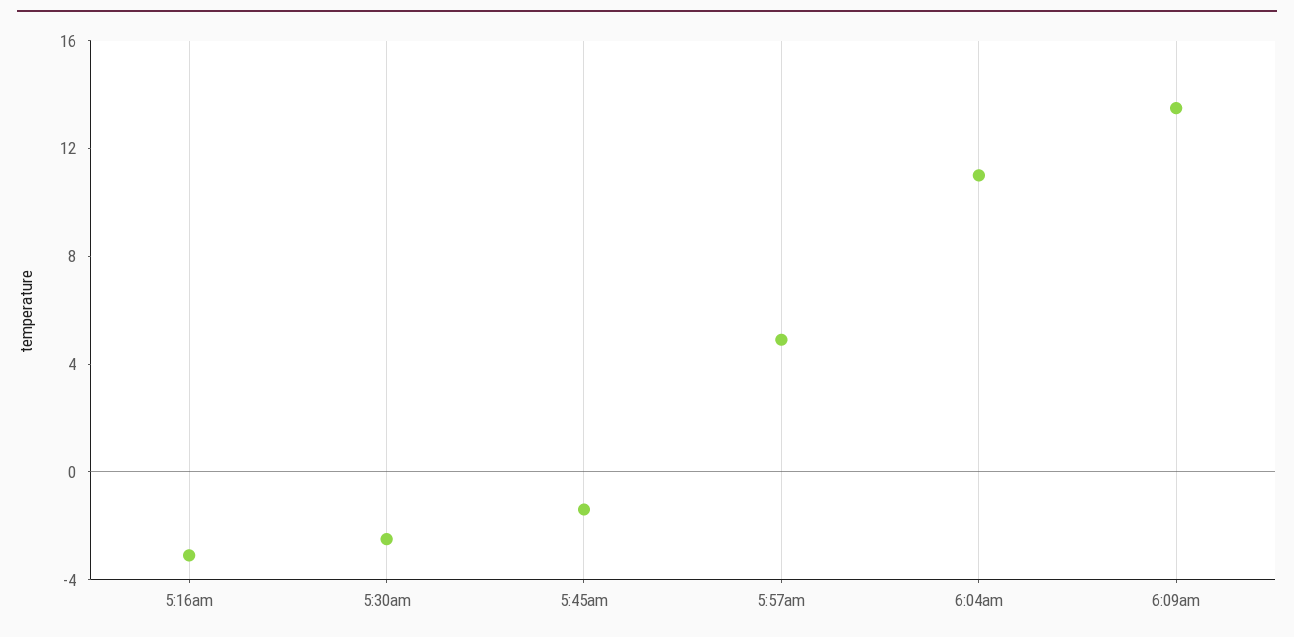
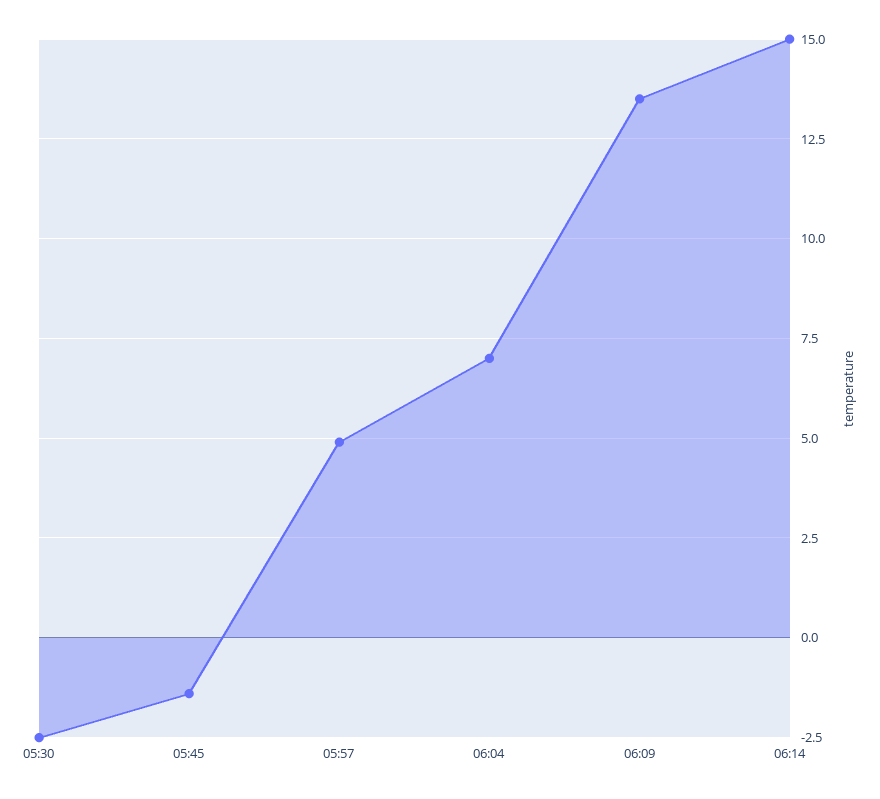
5:16am: -3 -> none
6:04am: 11 -> 7
06:14: none -> 15

